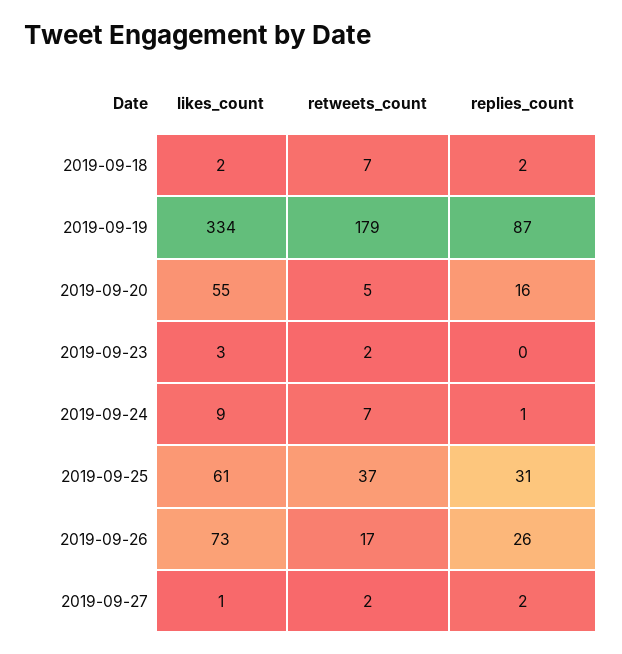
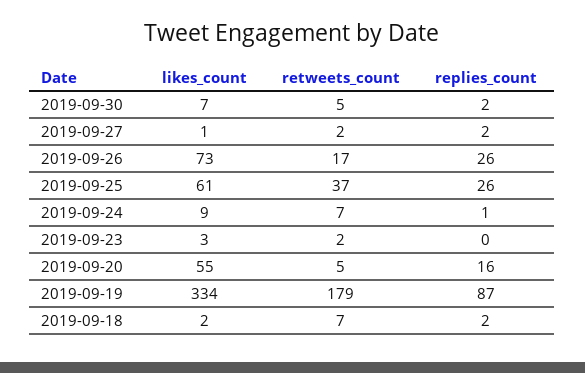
replies_count, 2019-09-25: 31 -> 26
likes_count, 2019-09-30: none -> 7
retweets_count, 2019-09-30: none -> 5
replies_count, 2019-09-30: none -> 2

